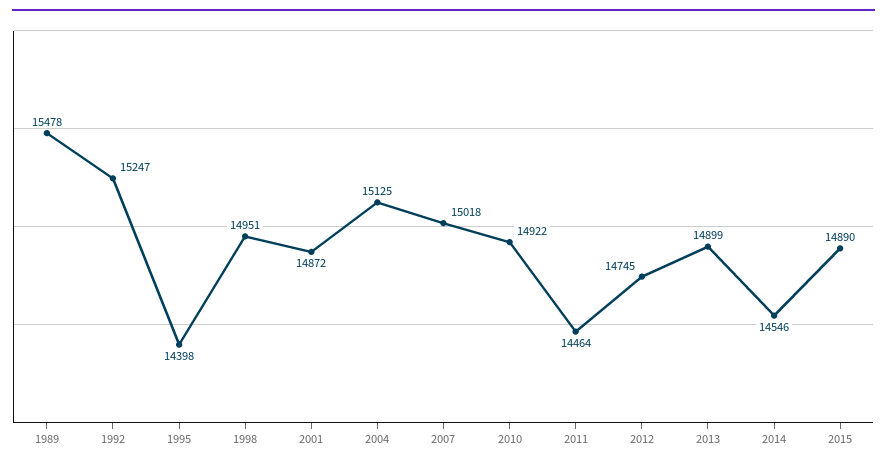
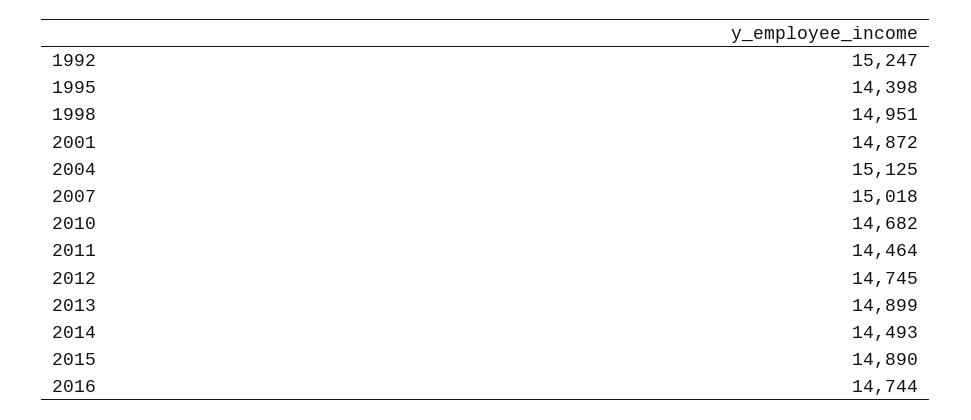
1989: 15478 -> none
2010: 14922 -> 14682
2014: 14546 -> 14493
2016: none -> 14744

